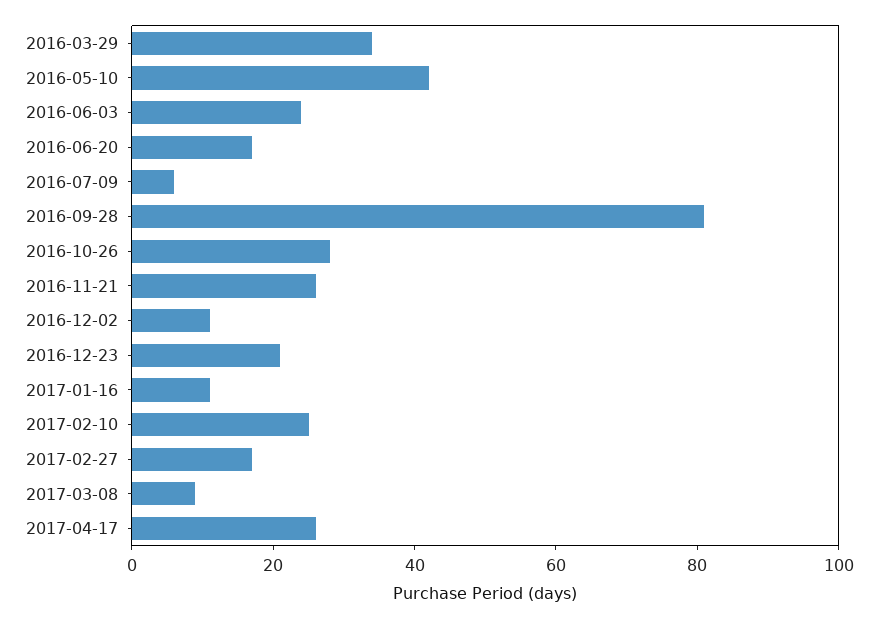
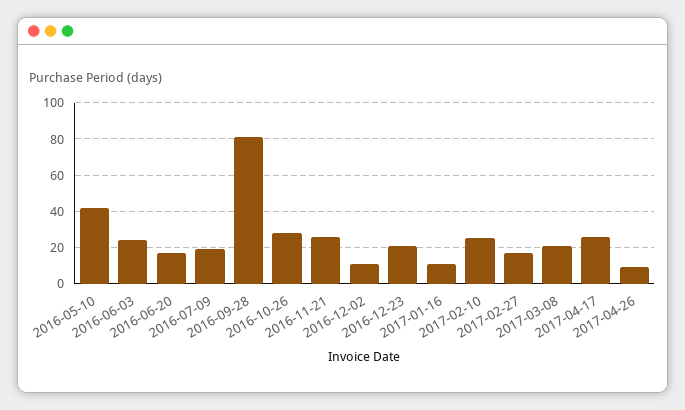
2016-03-29: 35 -> none
2016-07-09: 5 -> 20
2017-03-08: 10 -> 20
2017-04-26: none -> 10

